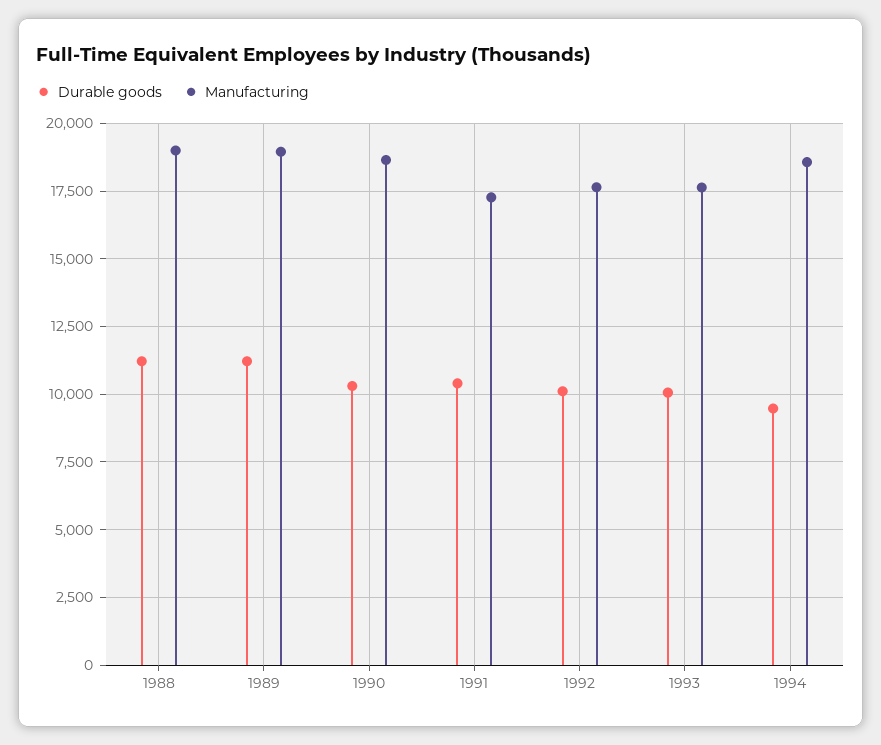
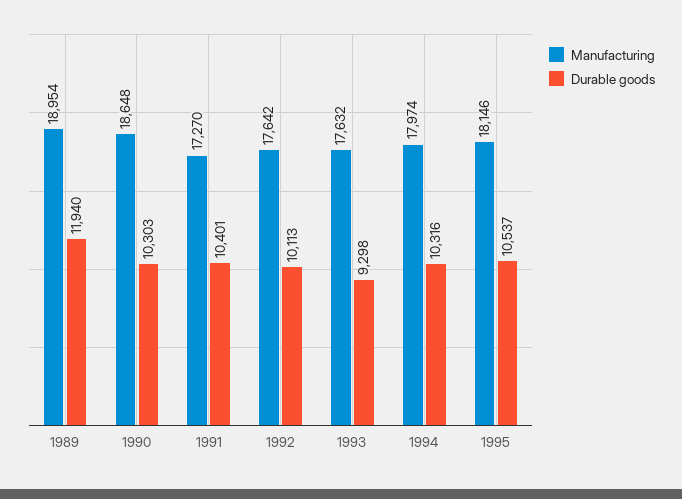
Durable goods, 1988: 11250 -> none
Manufacturing, 1988: 19000 -> none
Durable goods, 1989: 11250 -> 11940
Durable goods, 1993: 10000 -> 9298
Durable goods, 1994: 9500 -> 10316
Manufacturing, 1994: 18500 -> 17974
Manufacturing, 1995: none -> 18146
Durable goods, 1995: none -> 10537

